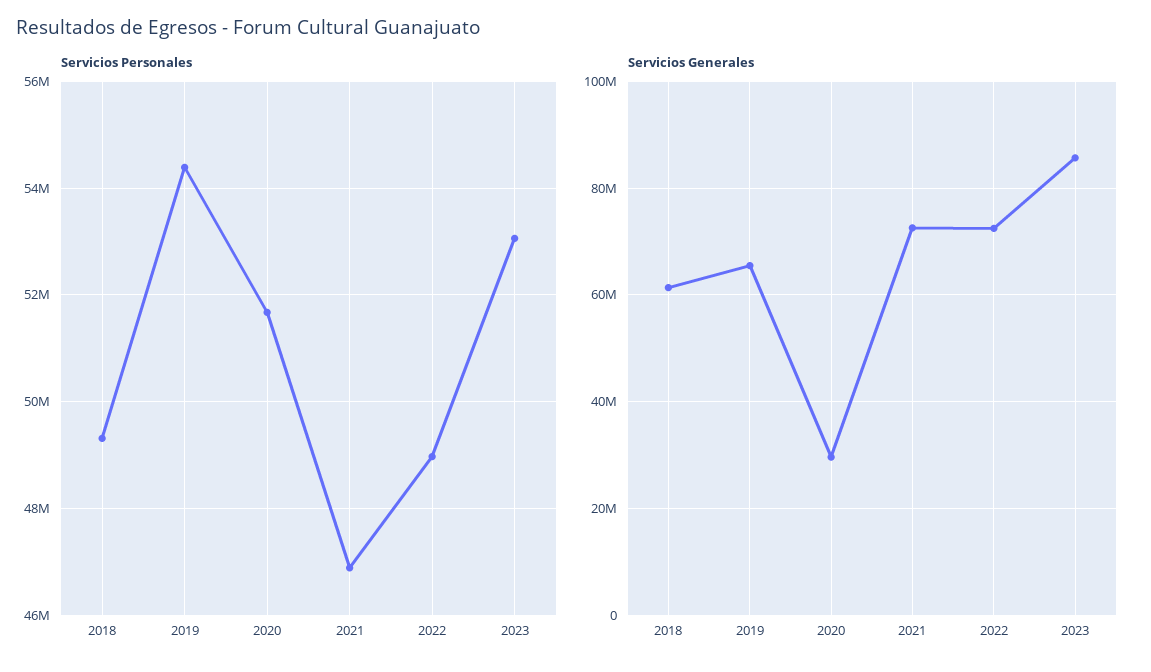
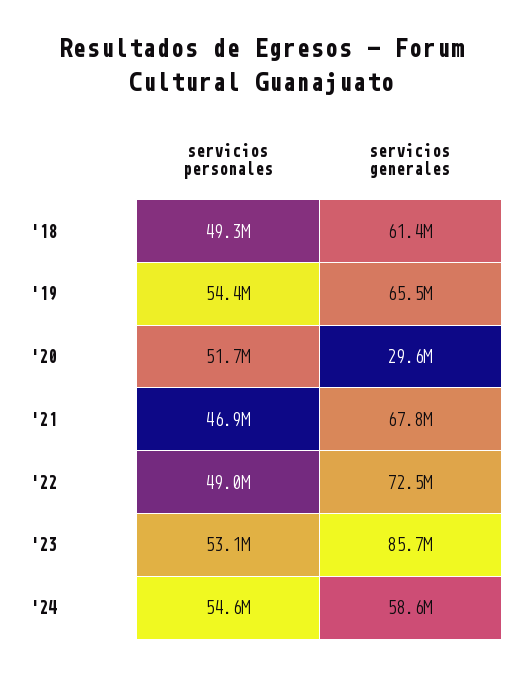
Servicios Generales, 2021: 72000000 -> 67800000
Servicios Personales, '24: none -> 54600000
Servicios Generales, '24: none -> 58600000

